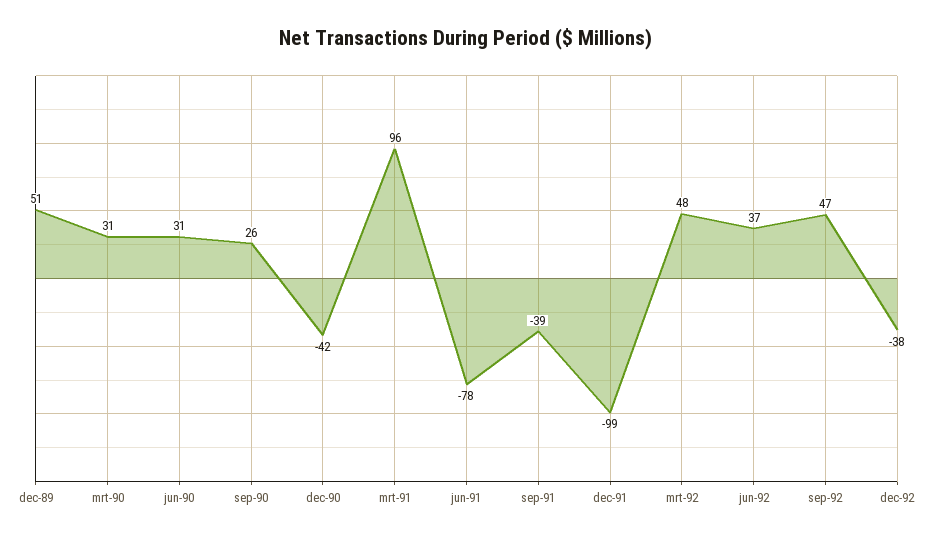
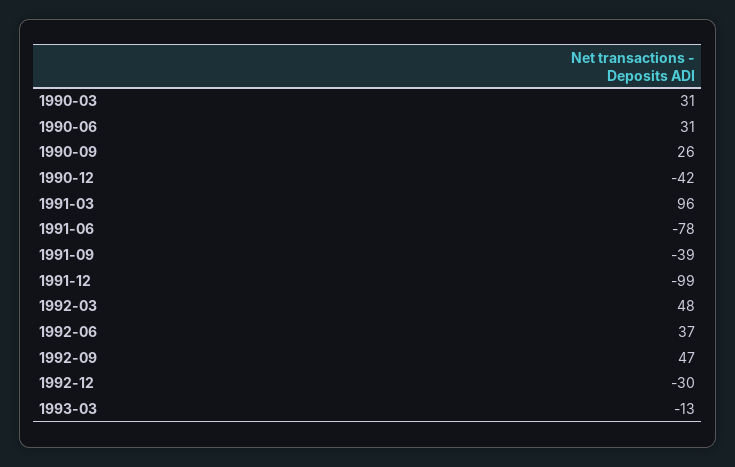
dec-89: 51 -> none
dec-92: -38 -> -30
1993-03: none -> -13

